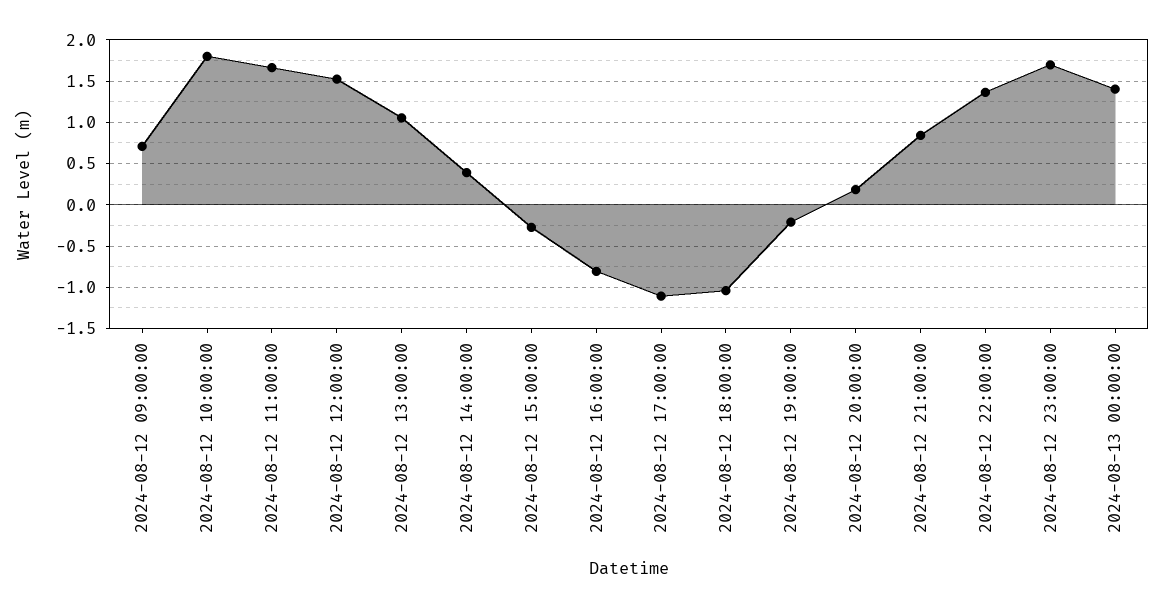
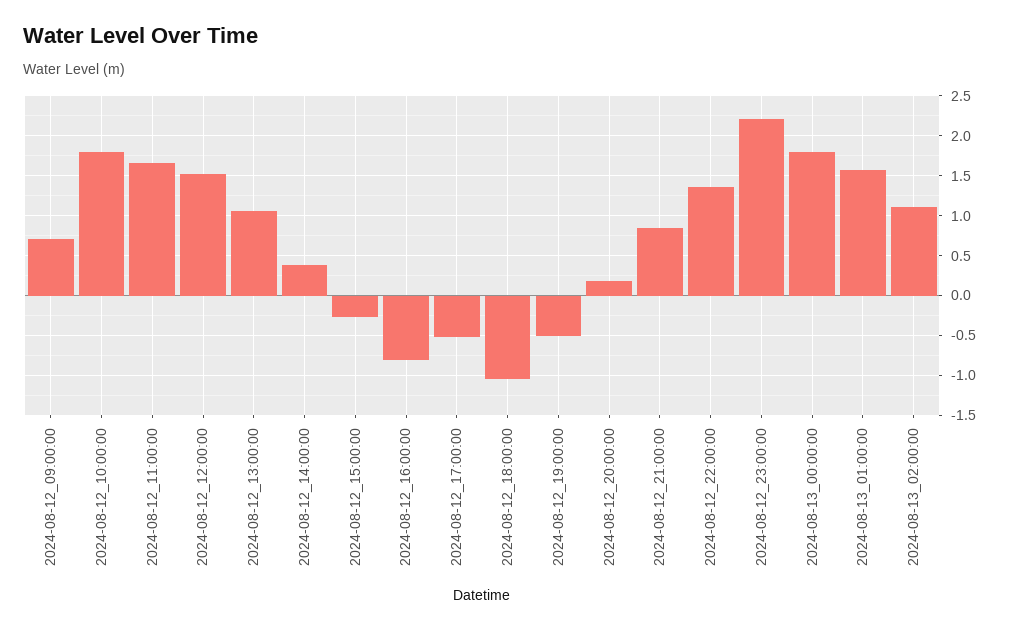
2024-08-12 17:00:00: -1.1 -> -0.5
2024-08-12 19:00:00: -0.2 -> -0.5
2024-08-12 23:00:00: 1.7 -> 2.2
2024-08-13 00:00:00: 1.4 -> 1.8
2024-08-13_01:00:00: none -> 1.6
2024-08-13_02:00:00: none -> 1.1

